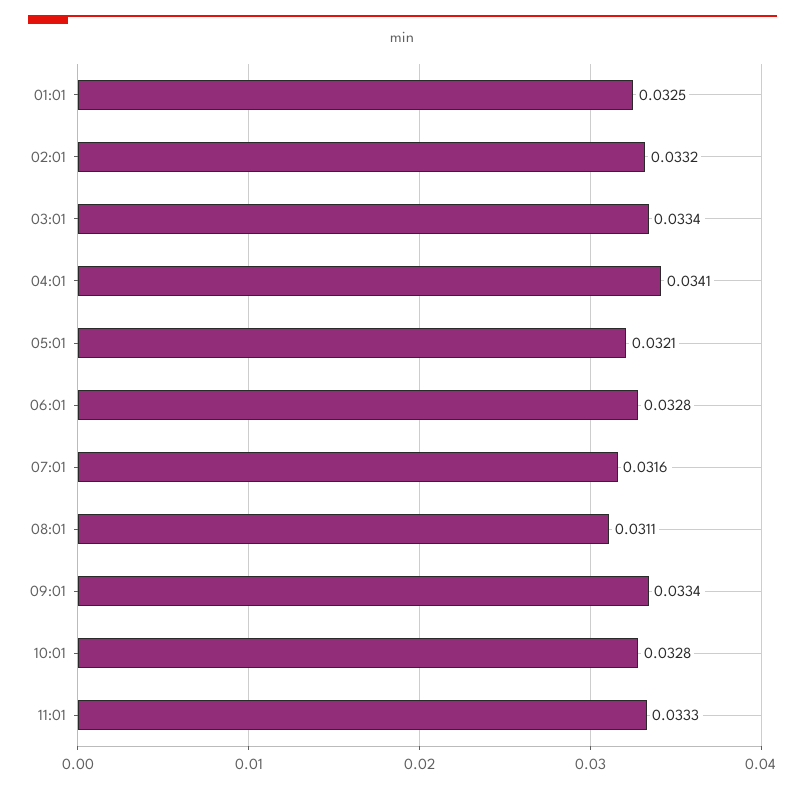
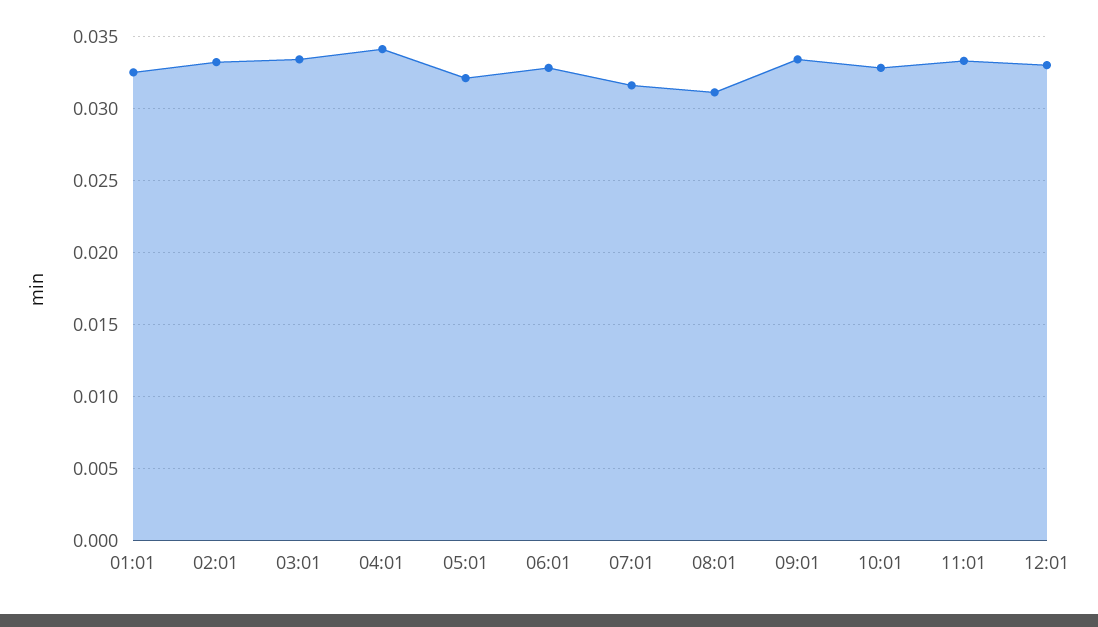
12:01: none -> 0.033

